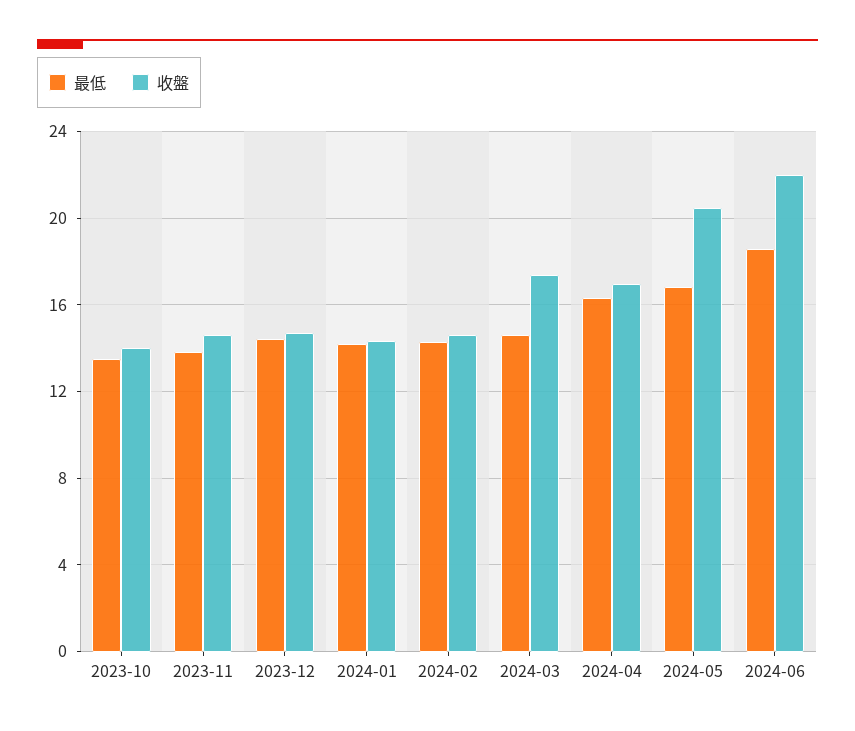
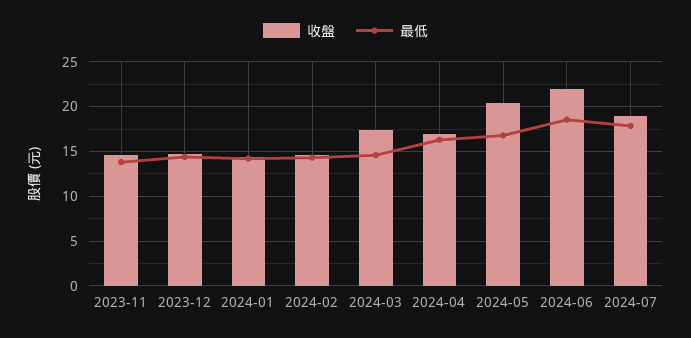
最低, 2023-10: 13.5 -> none
收盤, 2023-10: 14 -> none
收盤, 2024-07: none -> 19
最低, 2024-07: none -> 18

